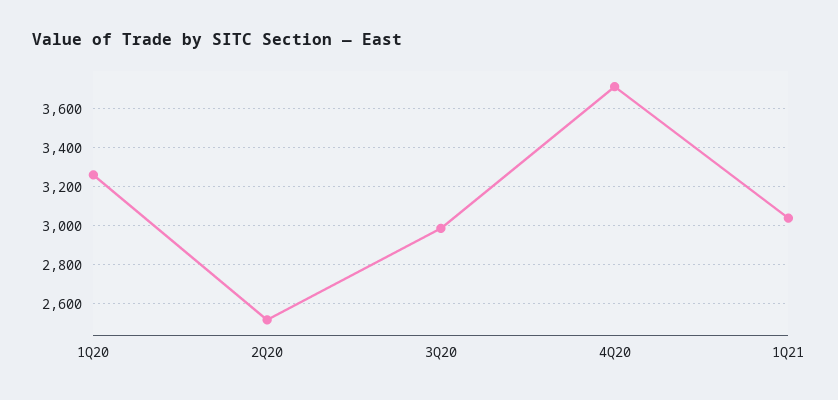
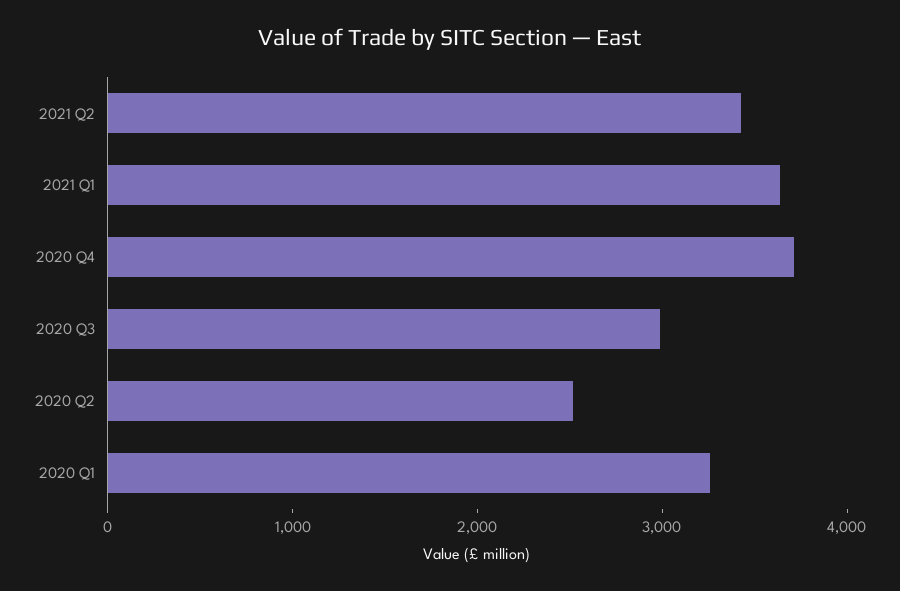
1Q21: 3050 -> 3600
2021 Q2: none -> 3400

